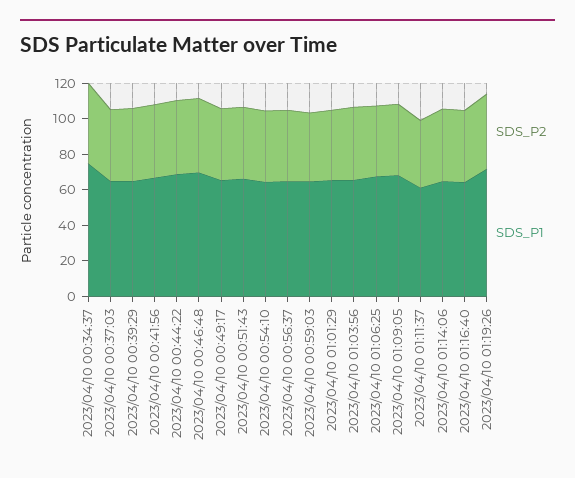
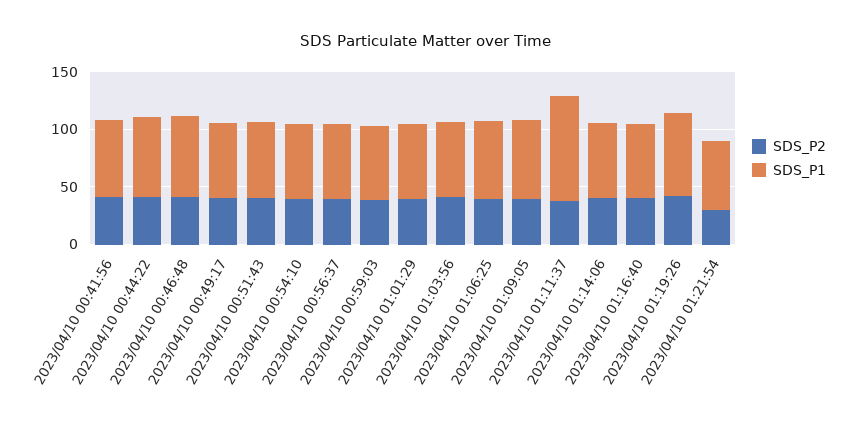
SDS_P2, 2023/04/10 00:34:37: 45 -> none
SDS_P1, 2023/04/10 00:34:37: 75 -> none
SDS_P2, 2023/04/10 00:37:03: 40 -> none
SDS_P1, 2023/04/10 00:37:03: 65 -> none
SDS_P2, 2023/04/10 00:39:29: 40 -> none
SDS_P1, 2023/04/10 00:39:29: 65 -> none
SDS_P1, 2023/04/10 01:11:37: 60 -> 90
SDS_P2, 2023/04/10 01:21:54: none -> 30
SDS_P1, 2023/04/10 01:21:54: none -> 60

